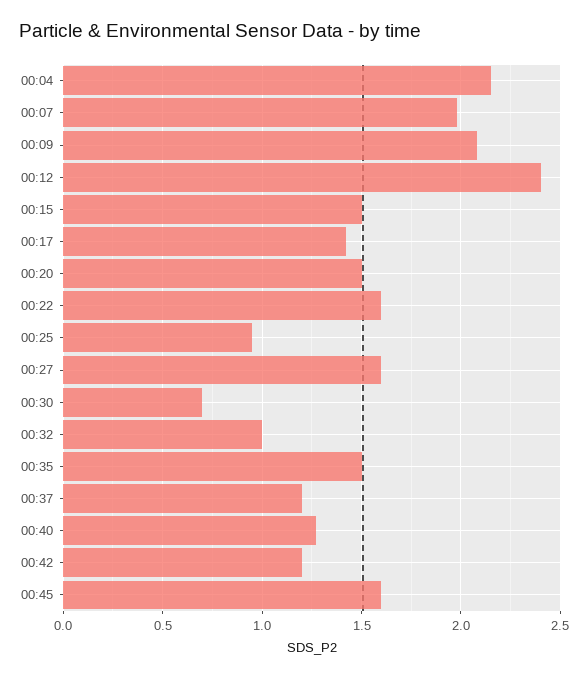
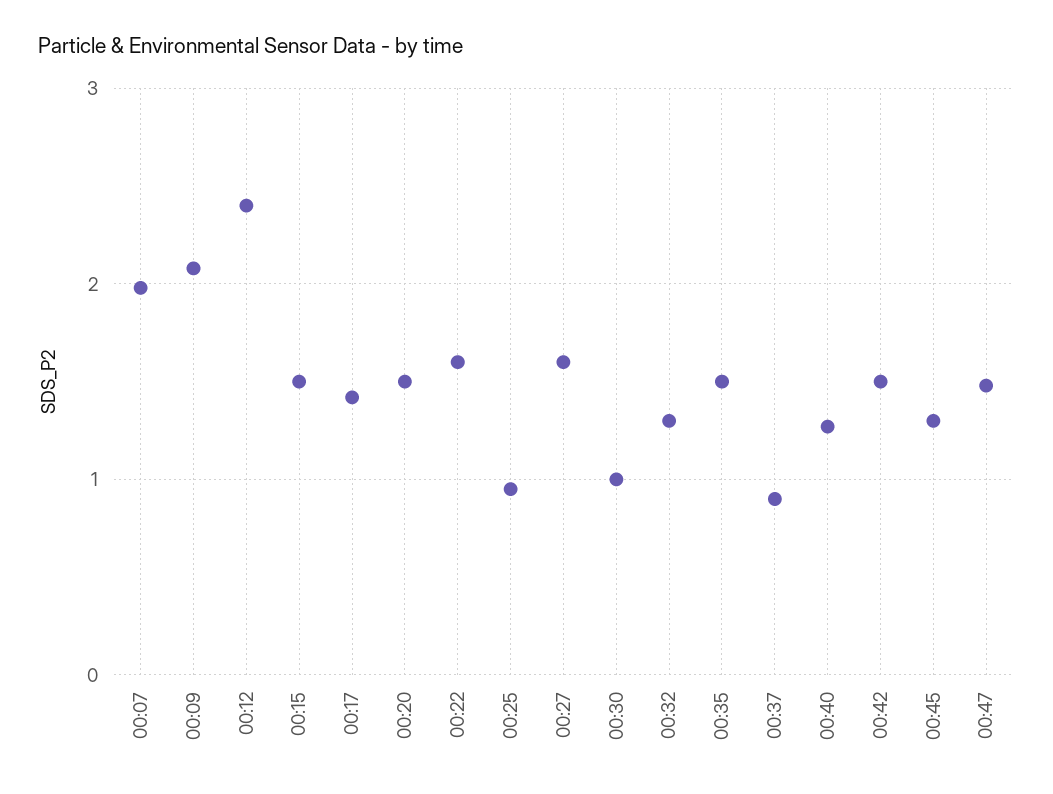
00:04: 2.15 -> none
00:30: 0.7 -> 1
00:32: 1 -> 1.3
00:37: 1.2 -> 0.9
00:42: 1.2 -> 1.5
00:45: 1.6 -> 1.3
00:47: none -> 1.5

